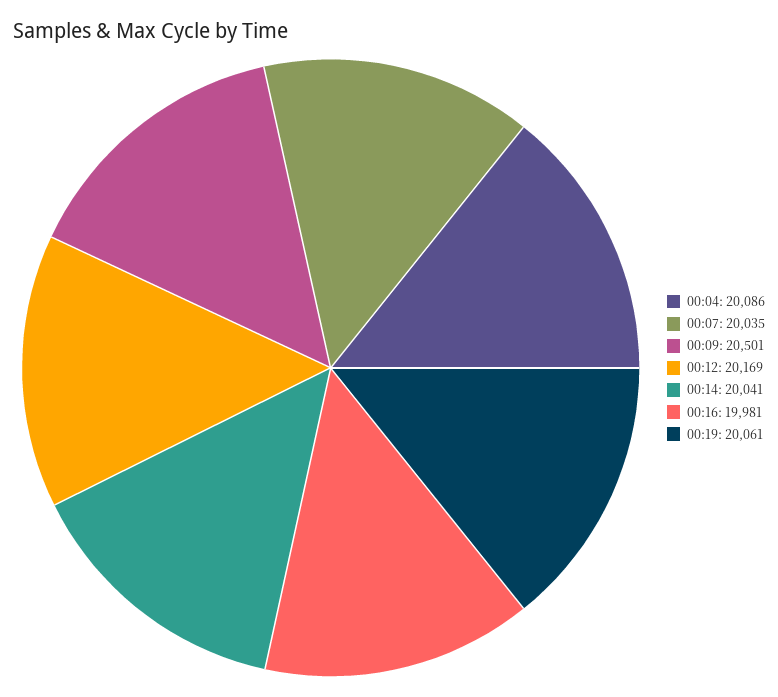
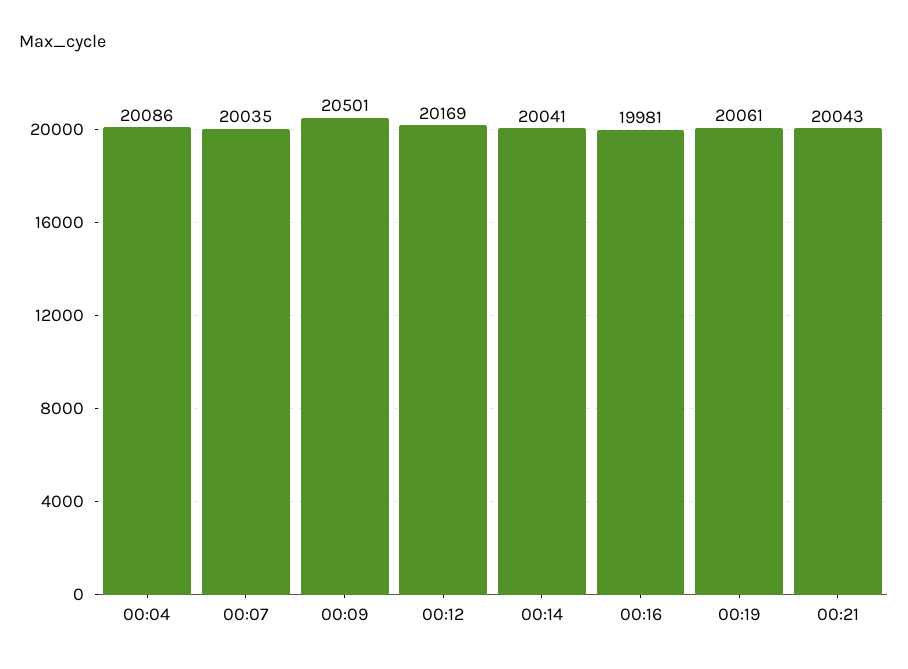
00:21: none -> 20043

